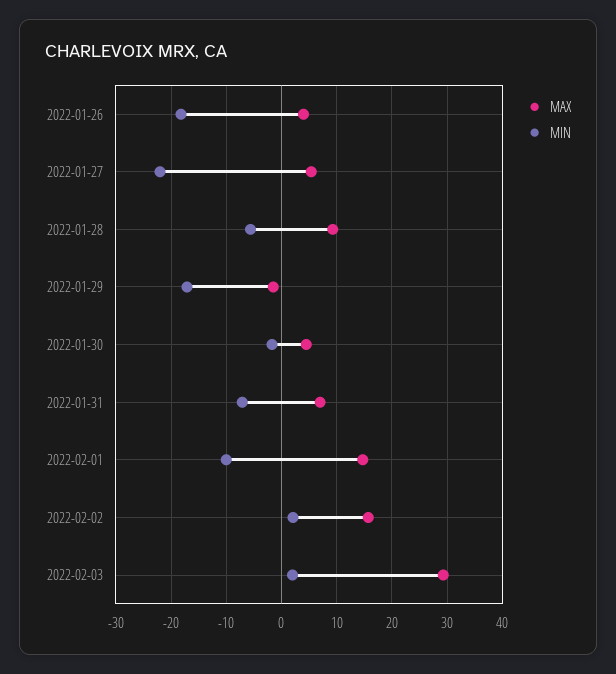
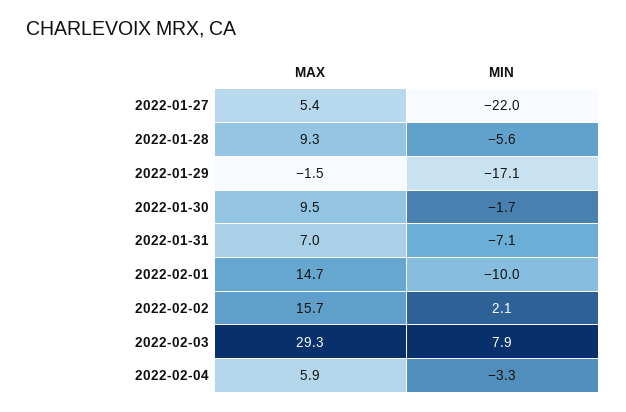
MAX, 2022-01-26: 4 -> none
MIN, 2022-01-26: -18 -> none
MAX, 2022-01-30: 4 -> 9.5
MIN, 2022-02-03: 2 -> 7.9
MAX, 2022-02-04: none -> 5.9
MIN, 2022-02-04: none -> -3.3

